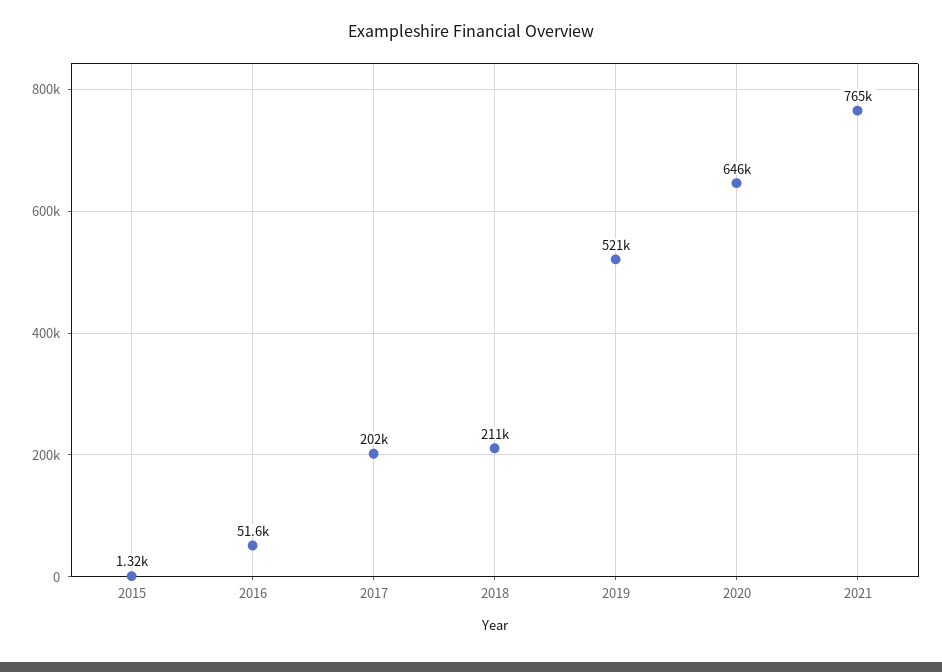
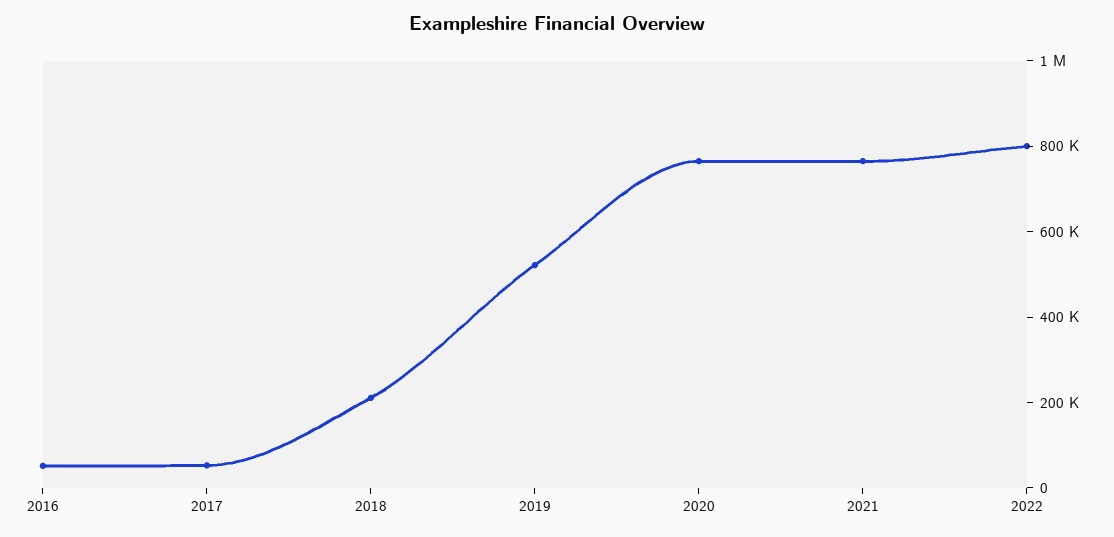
2015: 1320 -> none
2017: 202000 -> 50000
2020: 646000 -> 750000
2022: none -> 800000

